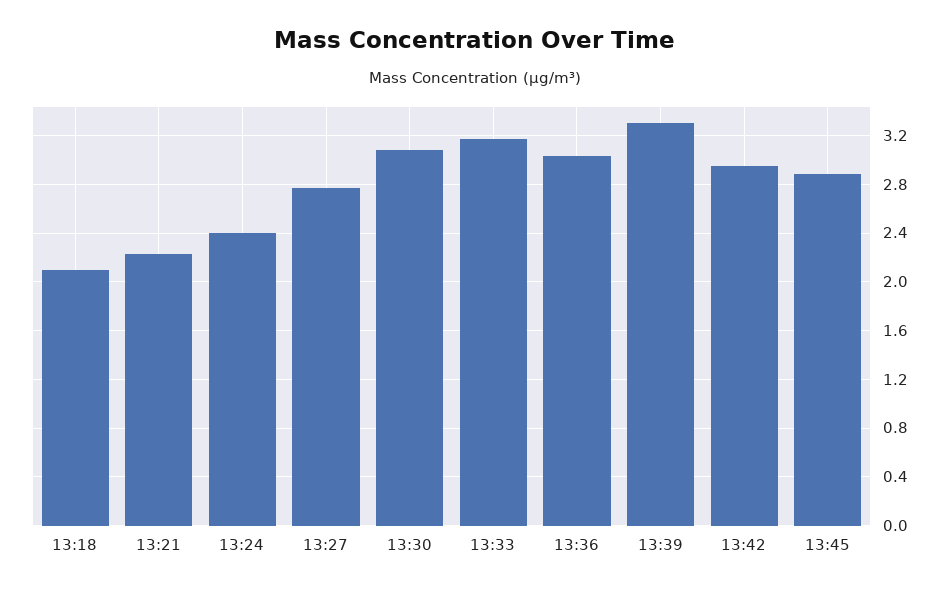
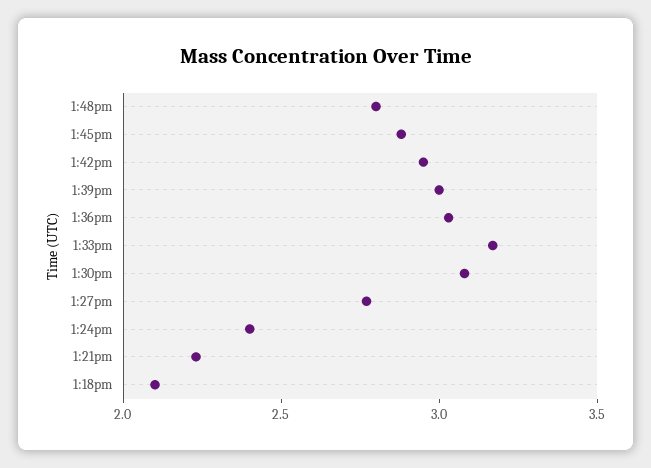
13:39: 3.3 -> 3
1:48pm: none -> 2.8

